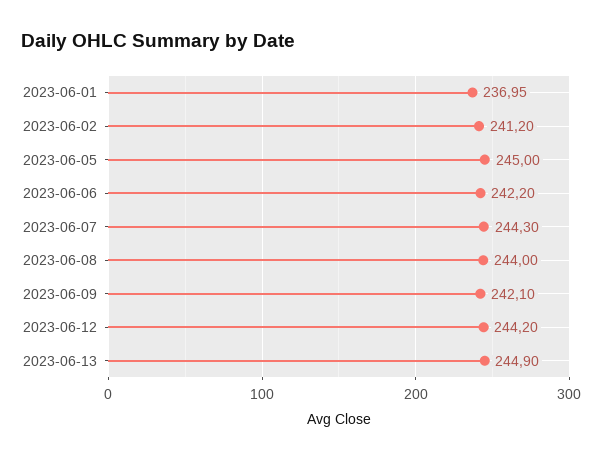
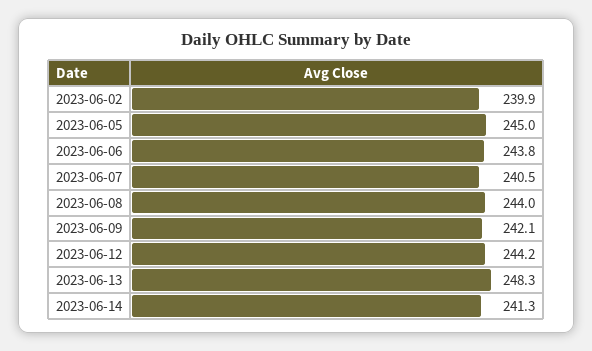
2023-06-01: 236.95 -> none
2023-06-02: 241.2 -> 239.9
2023-06-06: 242.2 -> 243.8
2023-06-07: 244.3 -> 240.5
2023-06-13: 244.9 -> 248.3
2023-06-14: none -> 241.3

